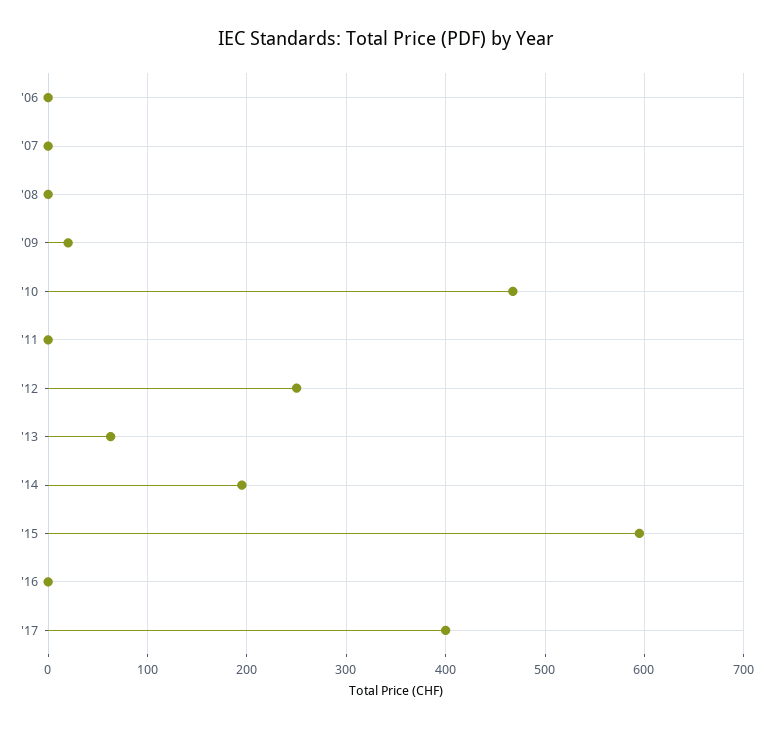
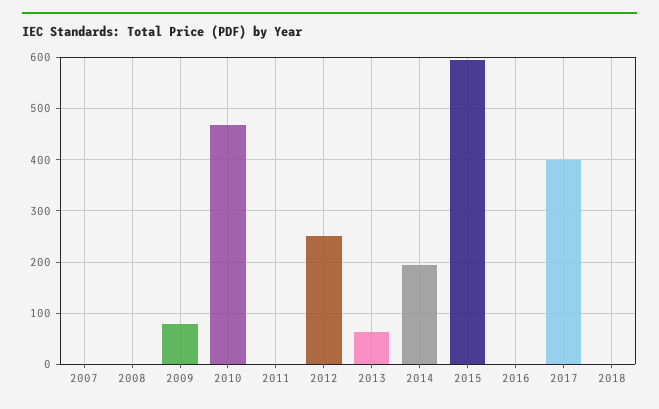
'06: 0 -> none
'09: 20 -> 80
2018: none -> 0

